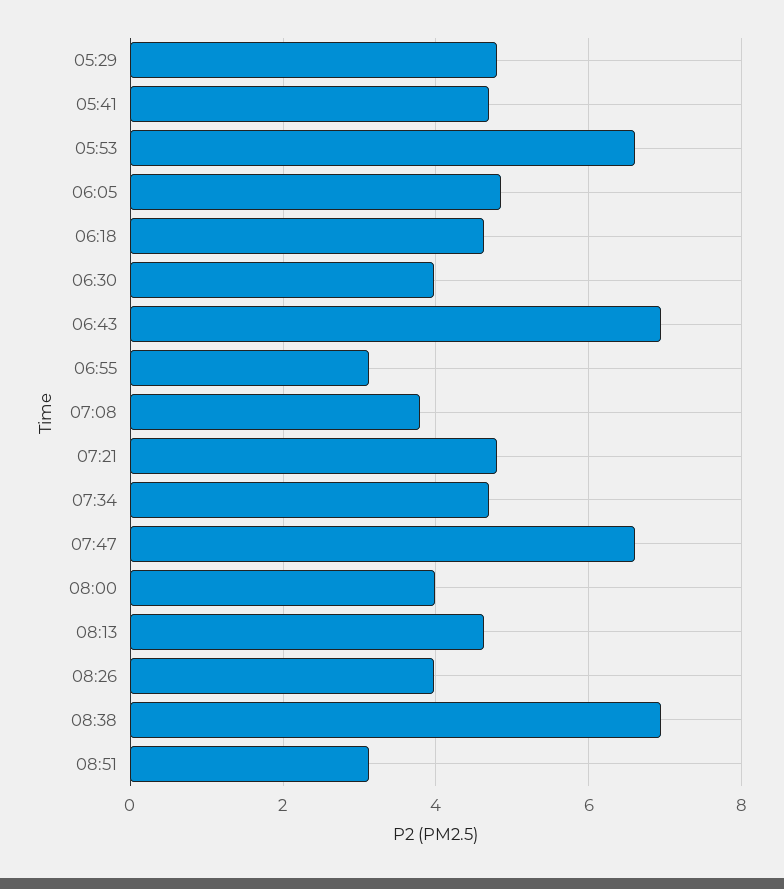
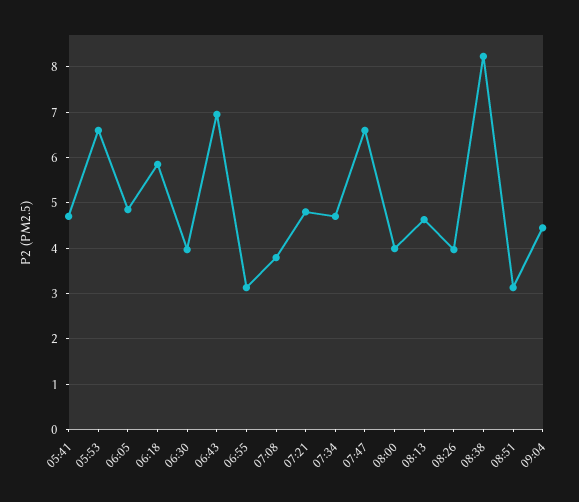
05:29: 4.8 -> none
06:18: 4.6 -> 5.8
08:38: 7 -> 8.2
09:04: none -> 4.4

